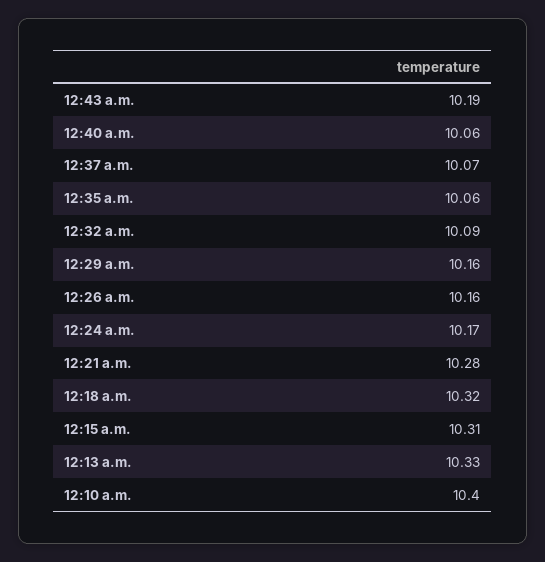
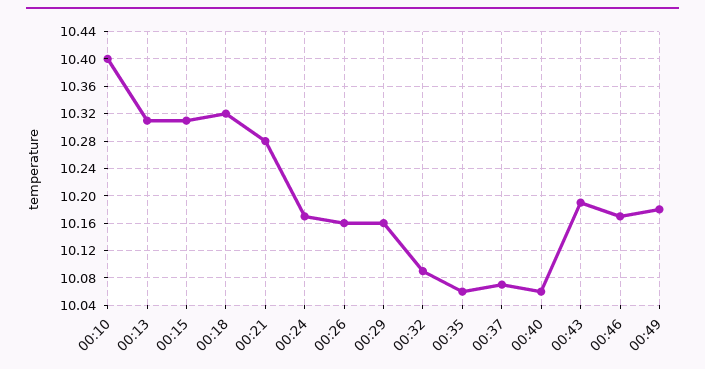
12:13 a.m.: 10.33 -> 10.31
00:46: none -> 10.17
00:49: none -> 10.18

